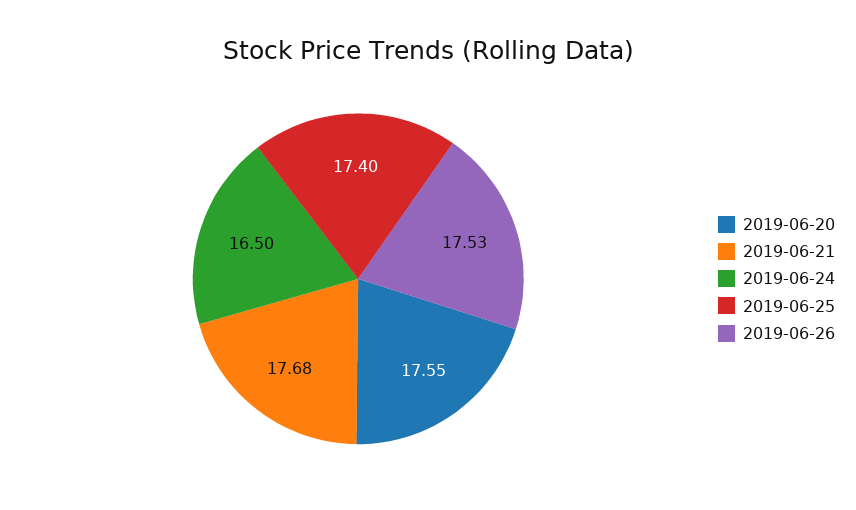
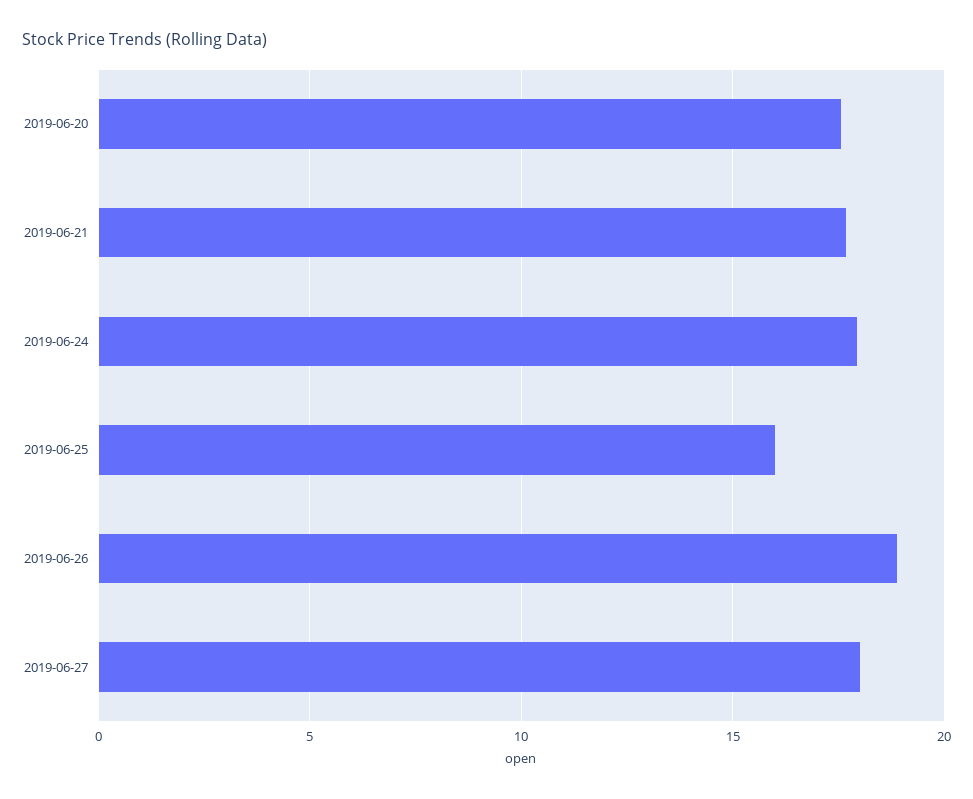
2019-06-24: 16.5 -> 18
2019-06-25: 17.4 -> 16
2019-06-26: 17.53 -> 19
2019-06-27: none -> 18

